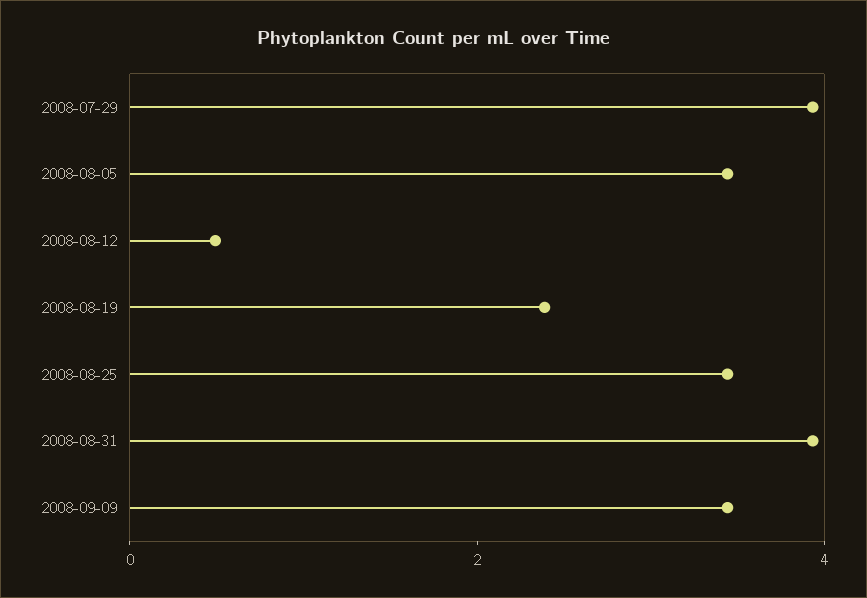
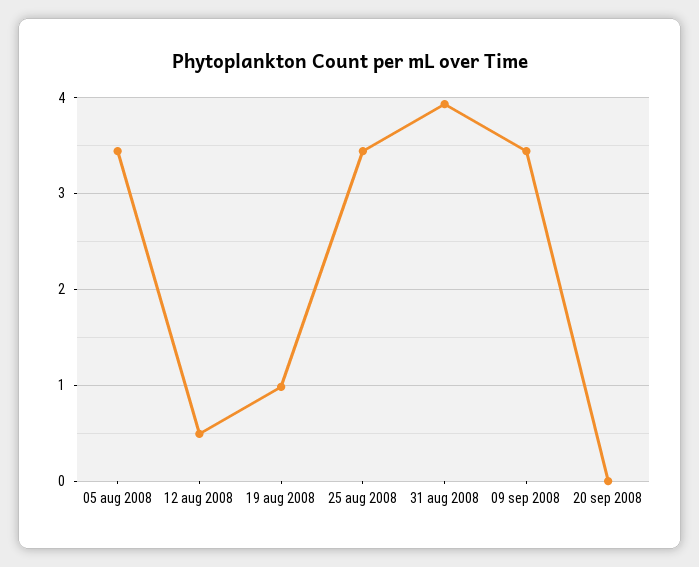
2008-07-29: 4 -> none
2008-08-19: 2.5 -> 1
20 sep 2008: none -> 0

